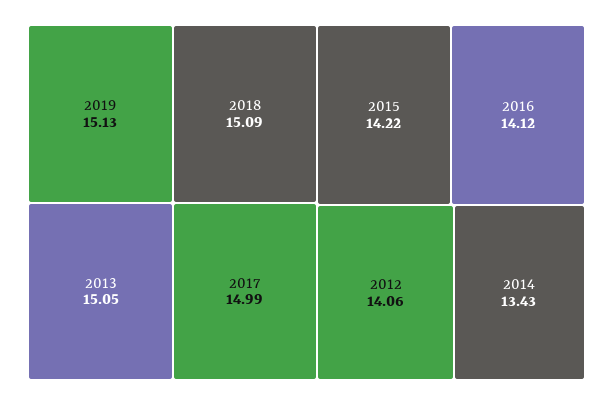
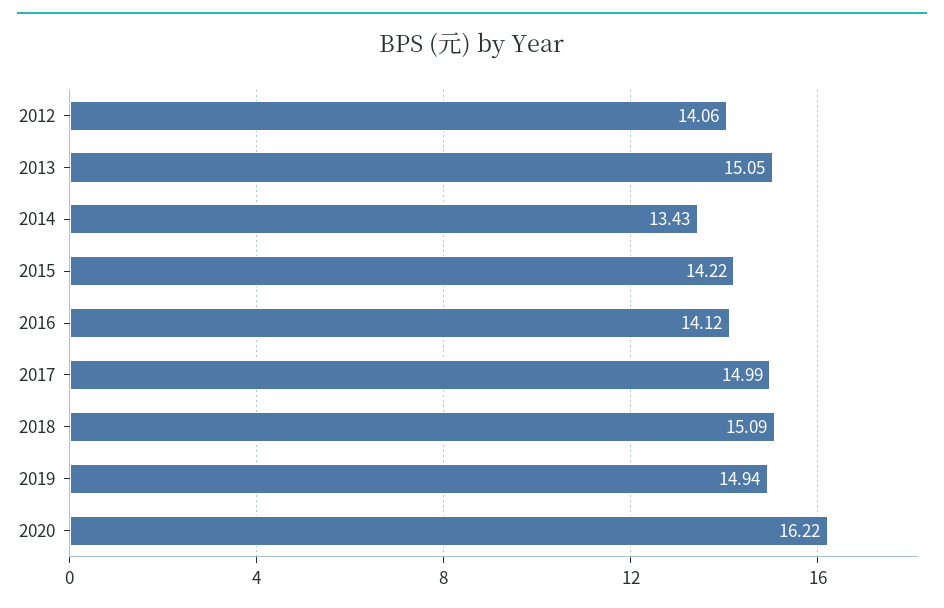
2019: 15.13 -> 14.94
2020: none -> 16.22

